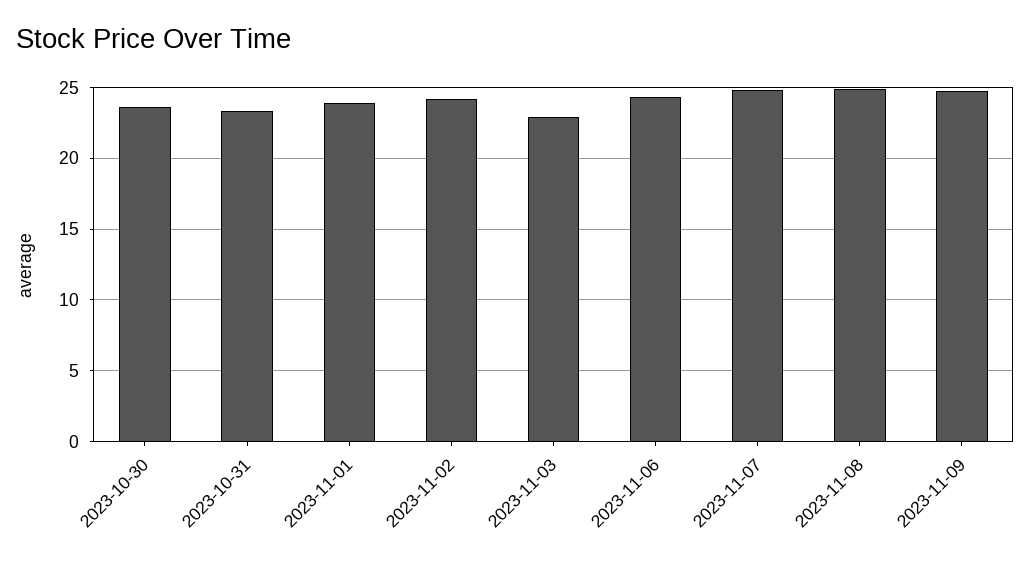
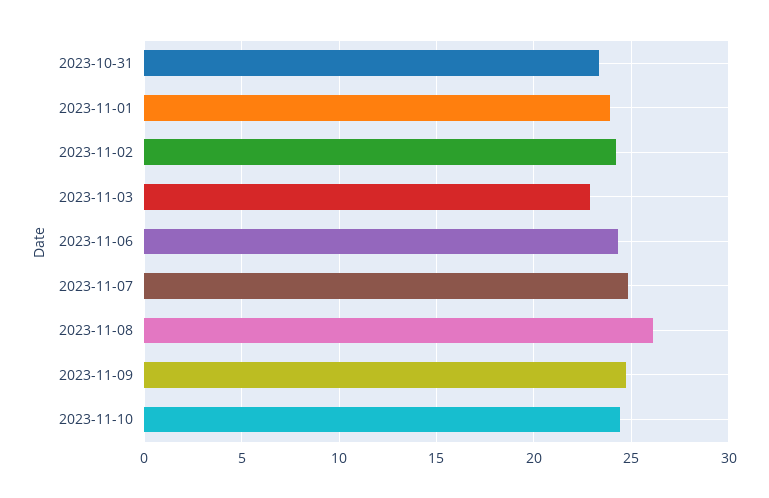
2023-10-30: 23.5 -> none
2023-11-08: 25 -> 26
2023-11-10: none -> 24.5

